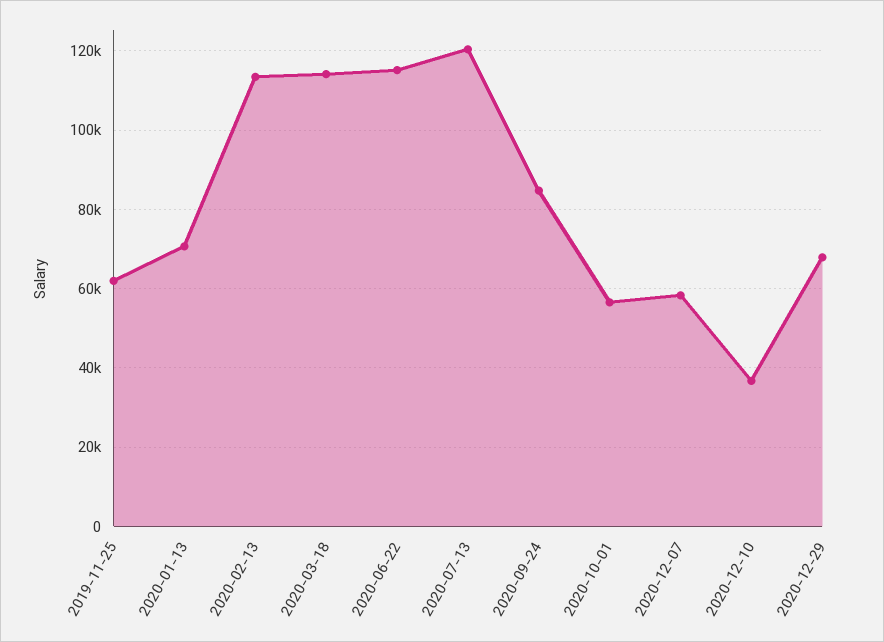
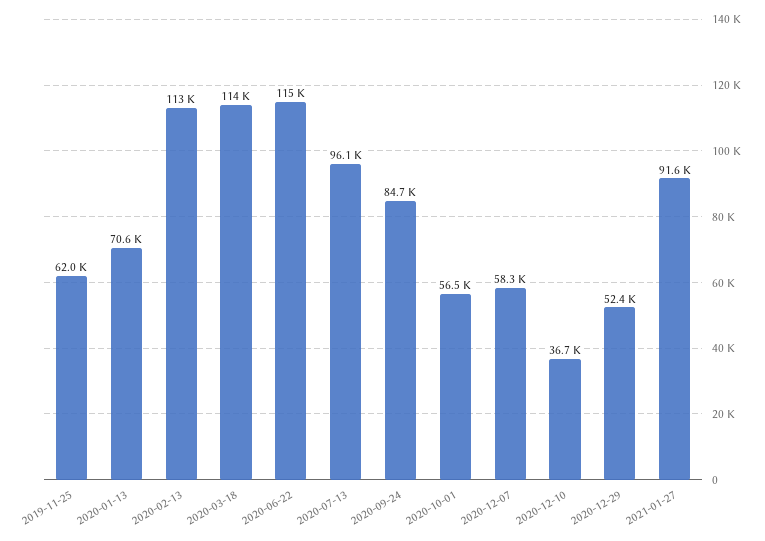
2020-07-13: 120000 -> 96100
2020-12-29: 68000 -> 52400
2021-01-27: none -> 91600

